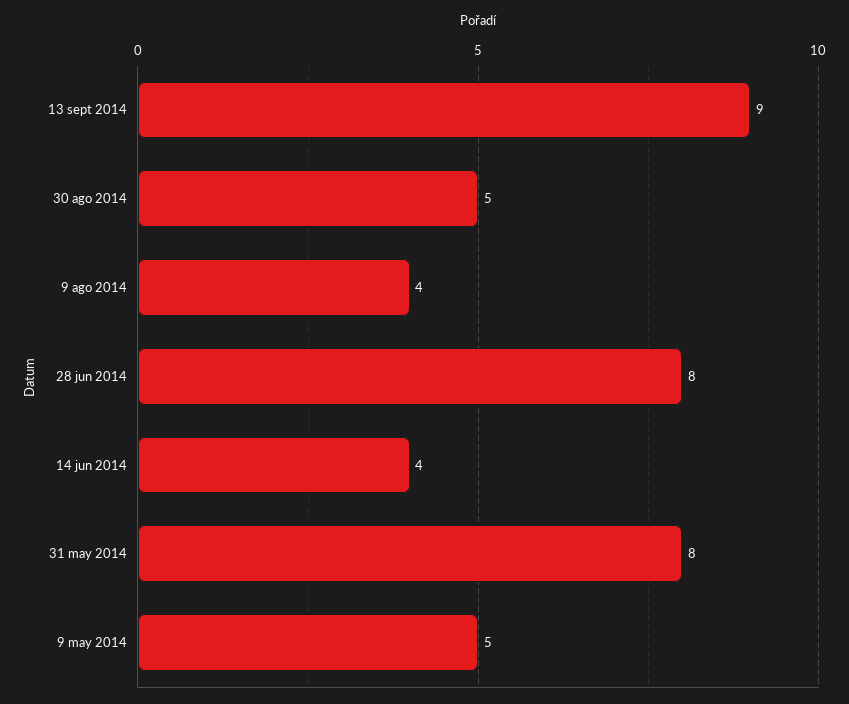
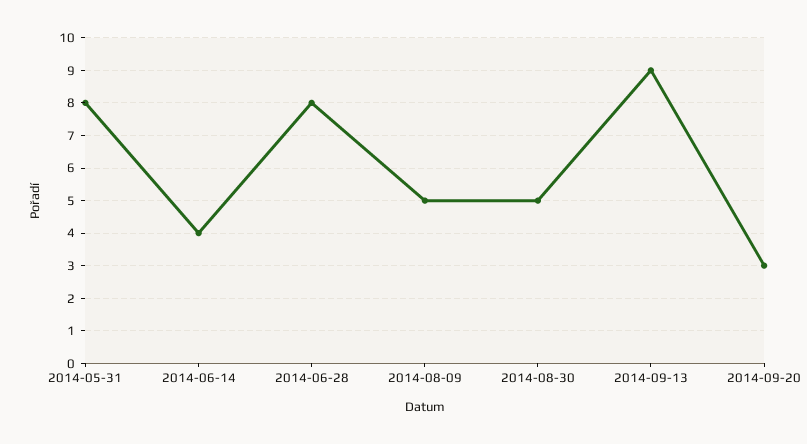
9 ago 2014: 4 -> 5
9 may 2014: 5 -> none
2014-09-20: none -> 3

